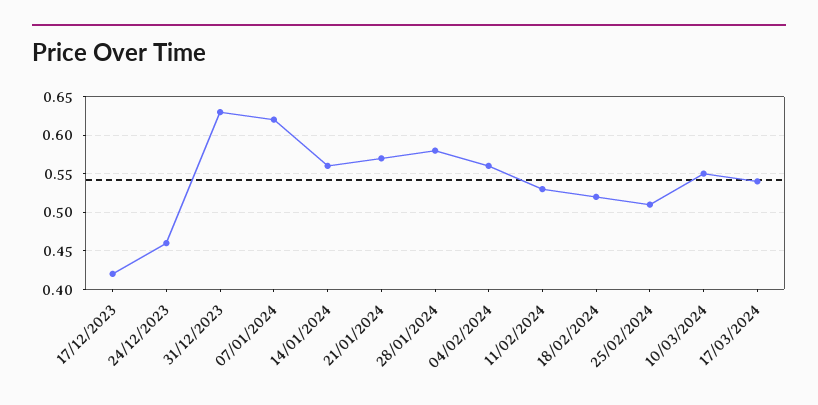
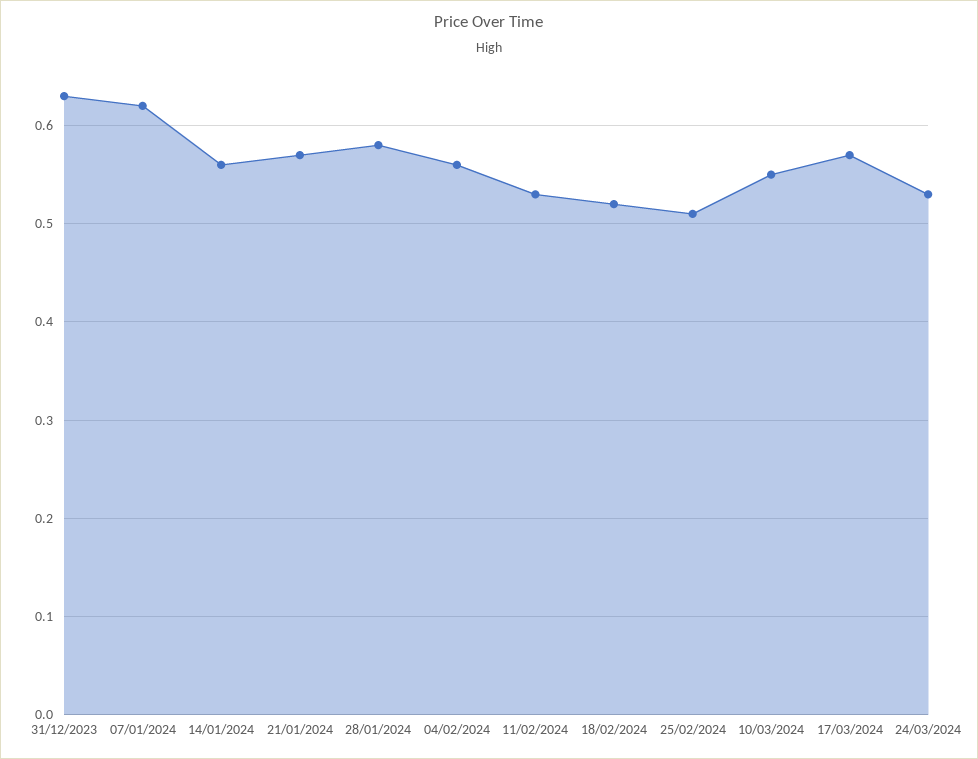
17/12/2023: 0.42 -> none
24/12/2023: 0.46 -> none
17/03/2024: 0.54 -> 0.57
24/03/2024: none -> 0.53

